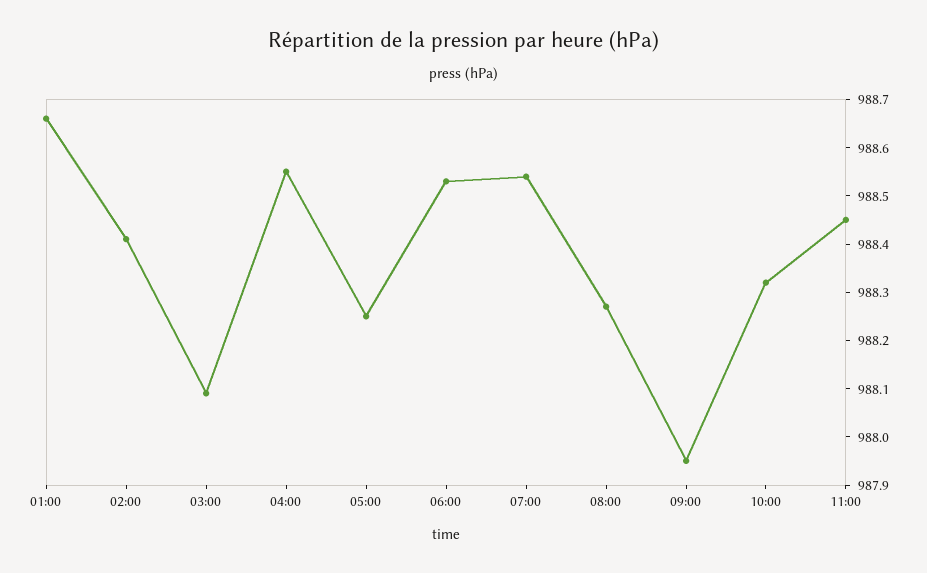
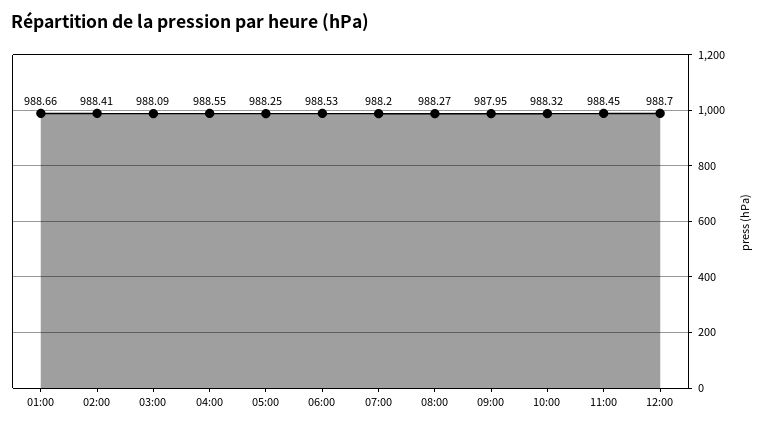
07:00: 988.55 -> 988.2
12:00: none -> 988.7

